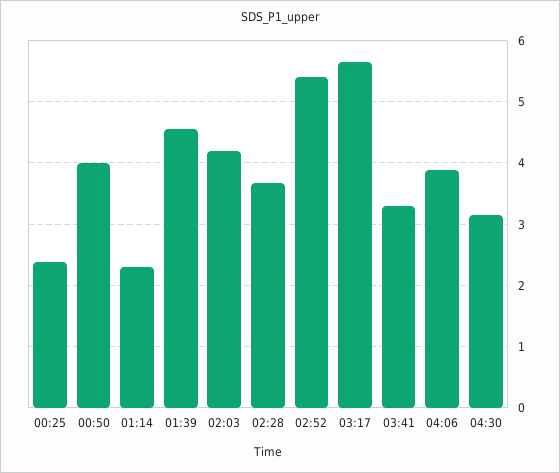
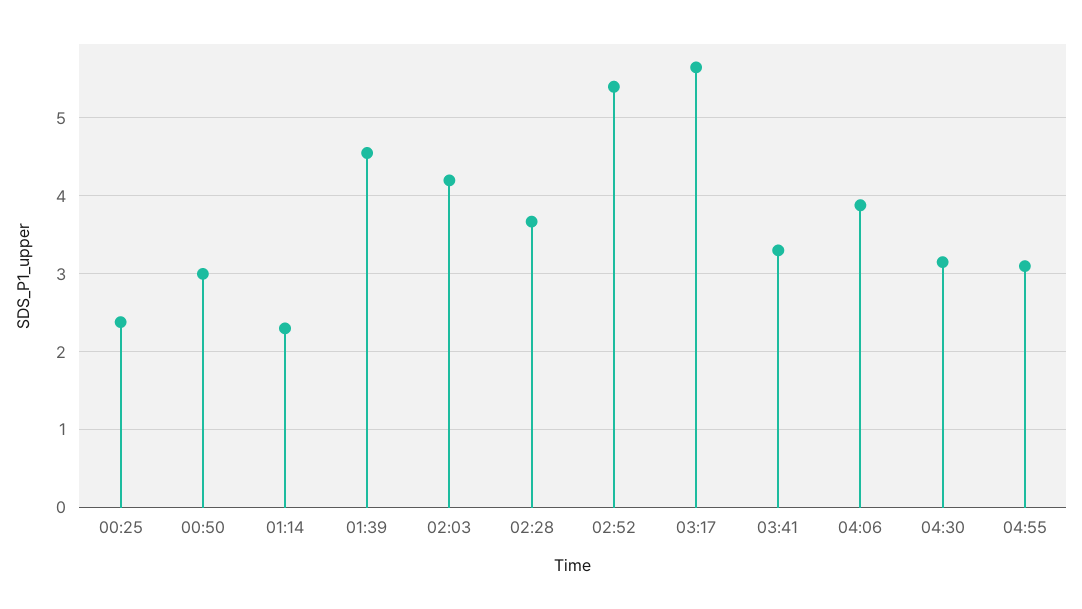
00:50: 4 -> 3
04:55: none -> 3.1

